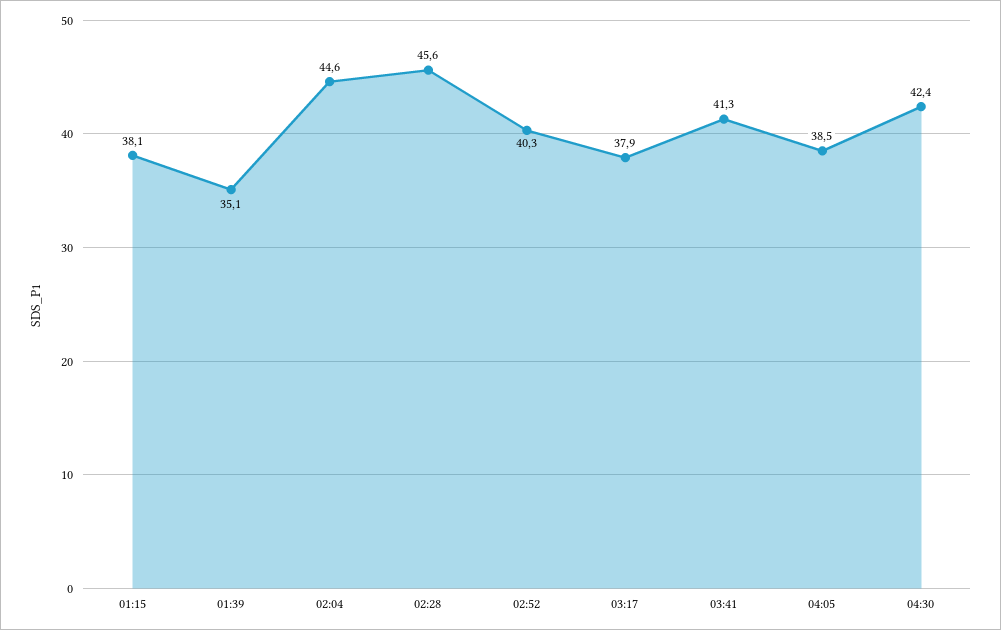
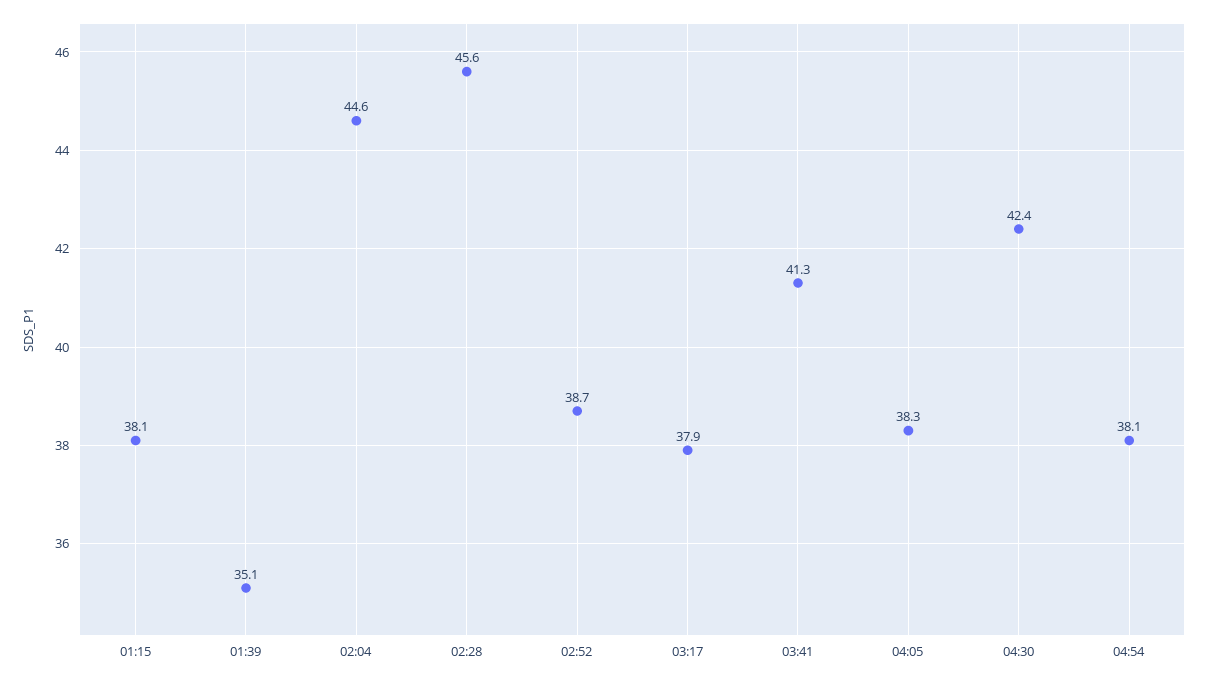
02:52: 40.3 -> 38.7
04:05: 38.5 -> 38.3
04:54: none -> 38.1

